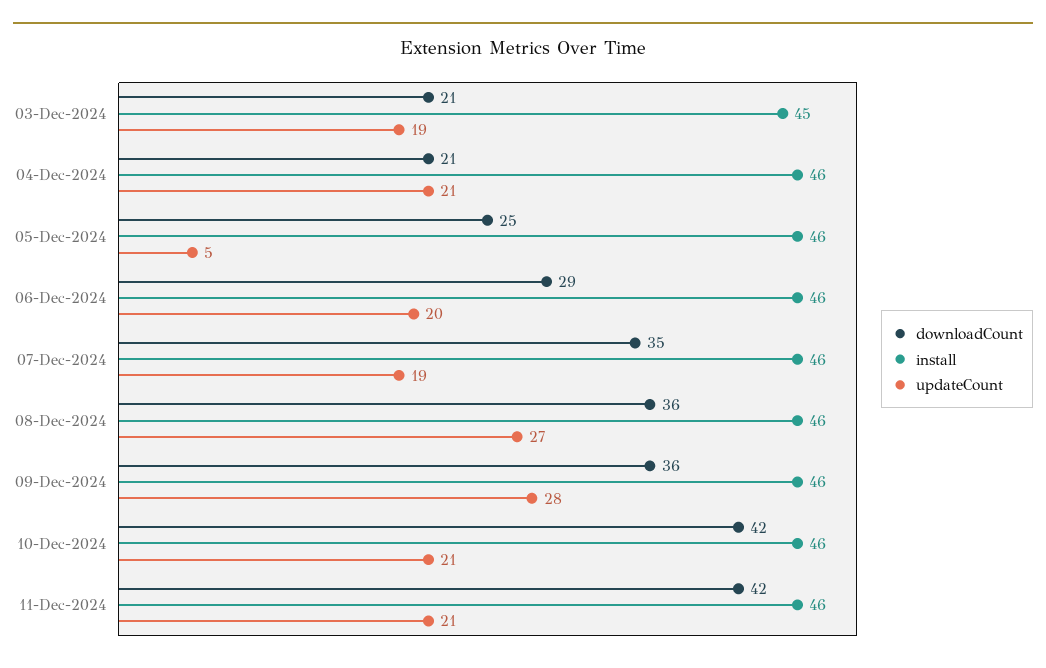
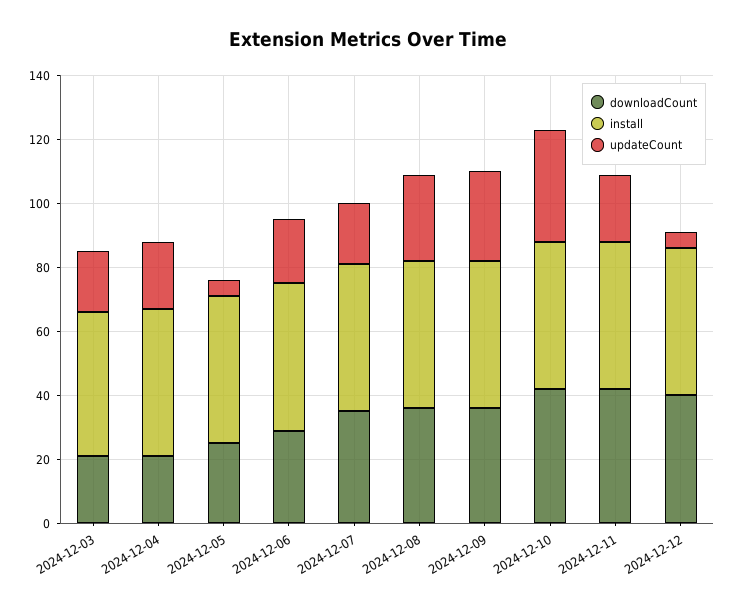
updateCount, 10-Dec-2024: 21 -> 35
downloadCount, 2024-12-12: none -> 40
install, 2024-12-12: none -> 45
updateCount, 2024-12-12: none -> 5

